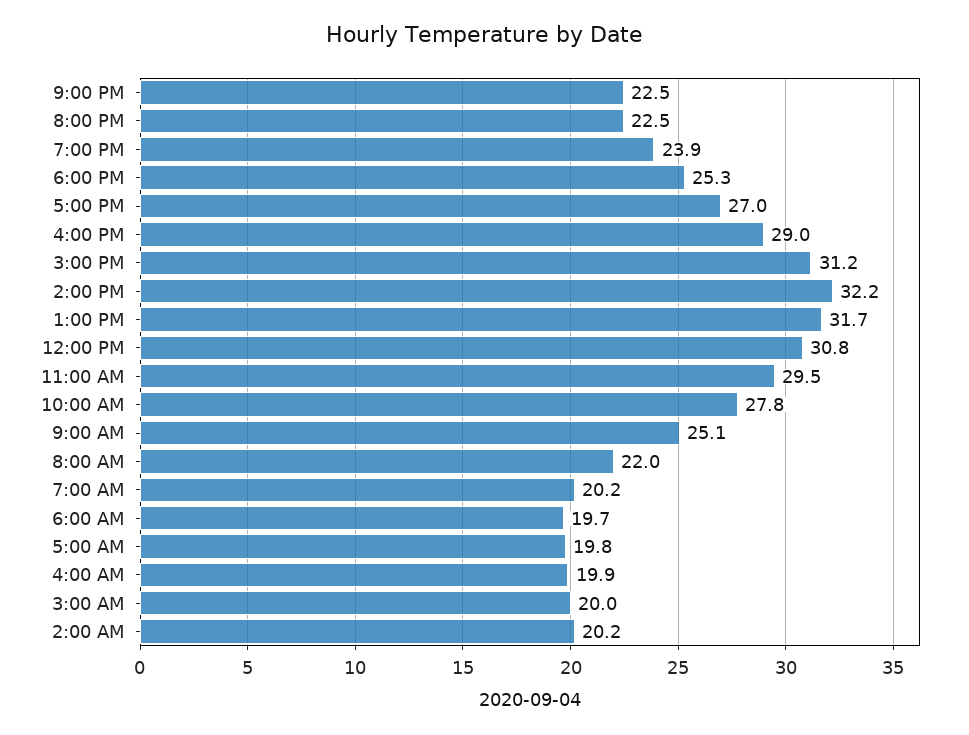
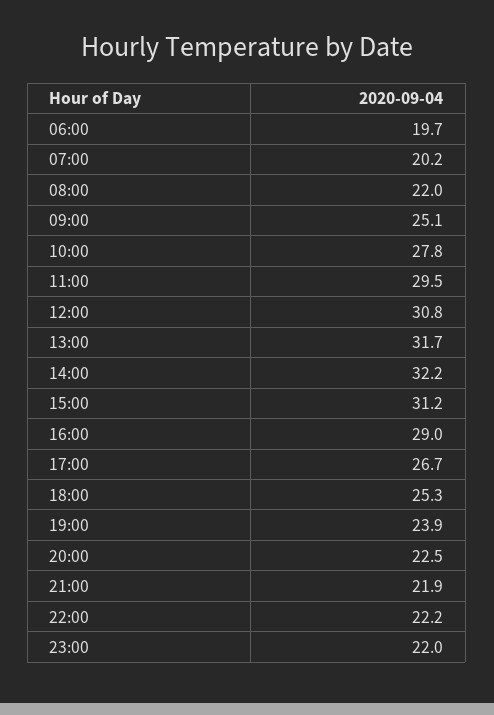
9:00 PM: 22.5 -> 21.9
5:00 PM: 27 -> 26.7
5:00 AM: 19.8 -> none
4:00 AM: 19.9 -> none
3:00 AM: 20 -> none
2:00 AM: 20.2 -> none
22:00: none -> 22.2
23:00: none -> 22

